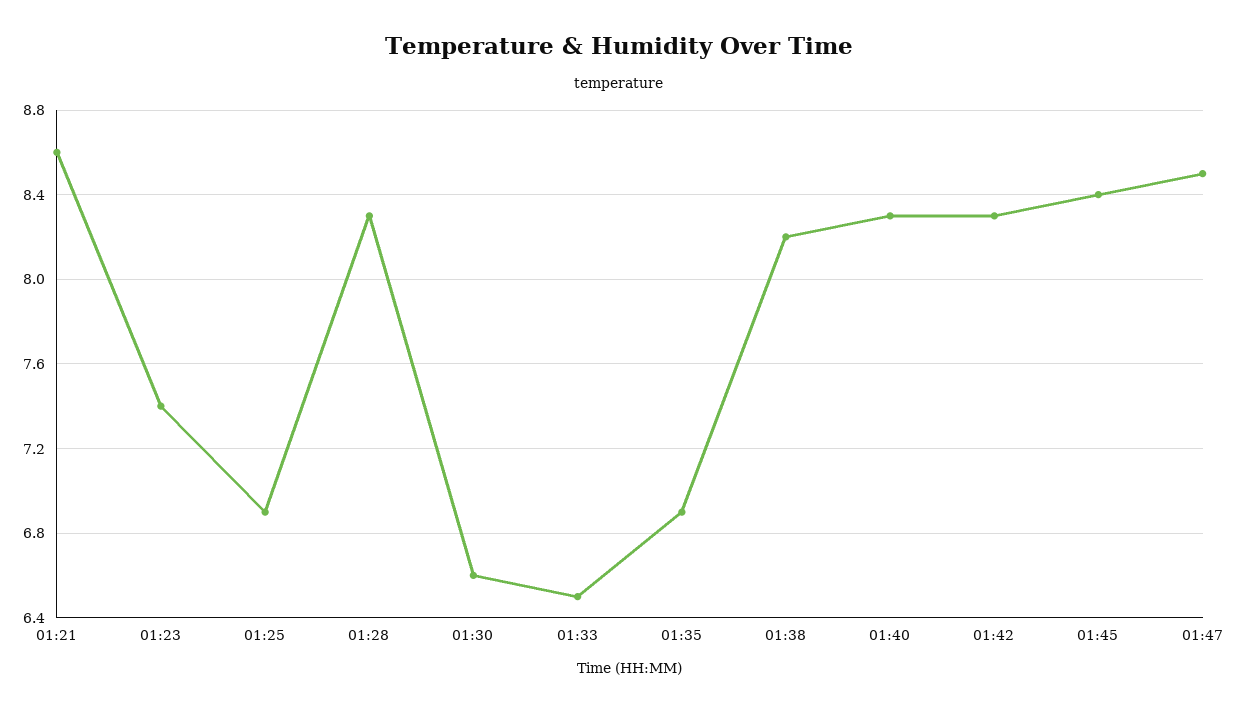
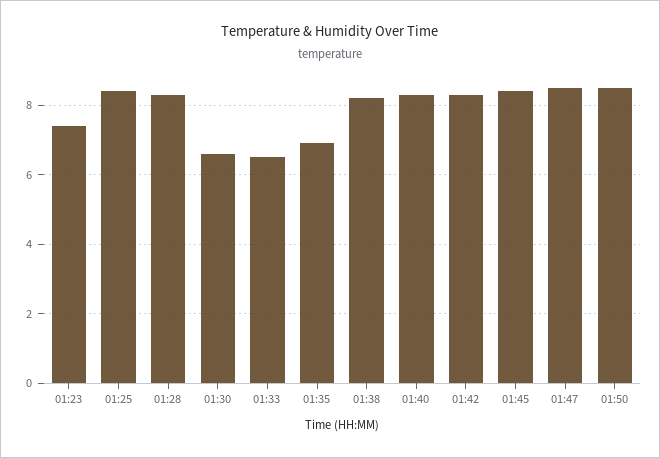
01:21: 8.6 -> none
01:25: 6.9 -> 8.5
01:50: none -> 8.5

